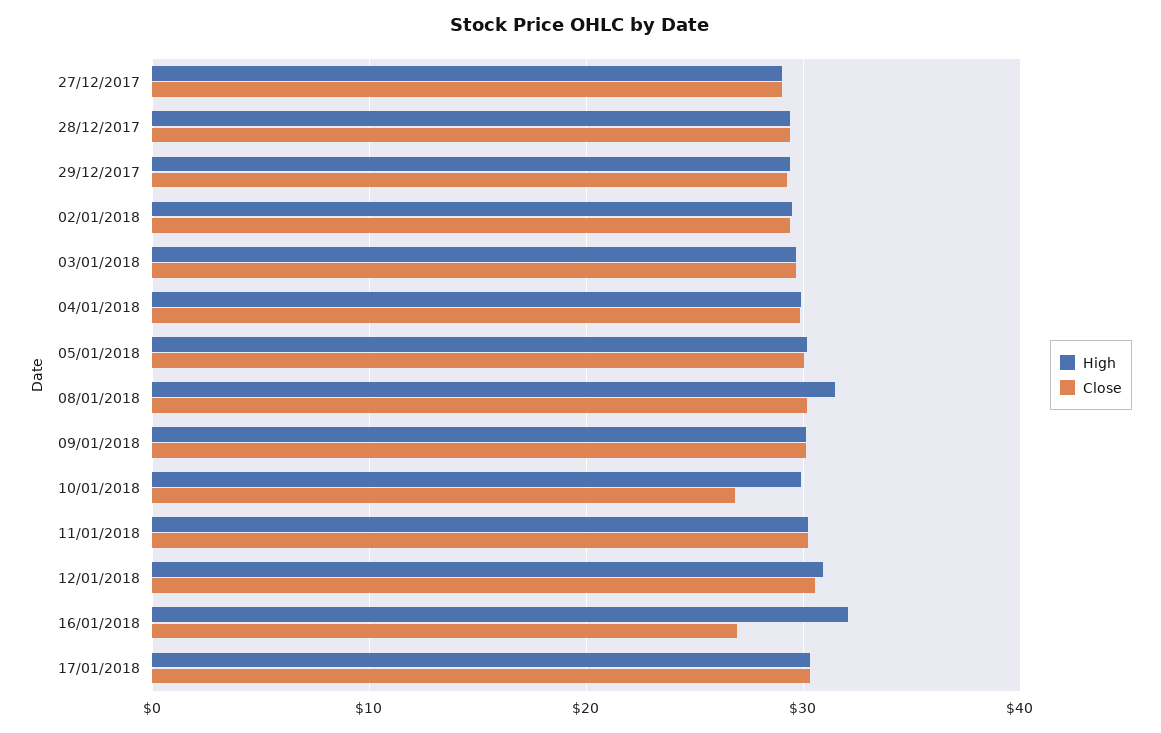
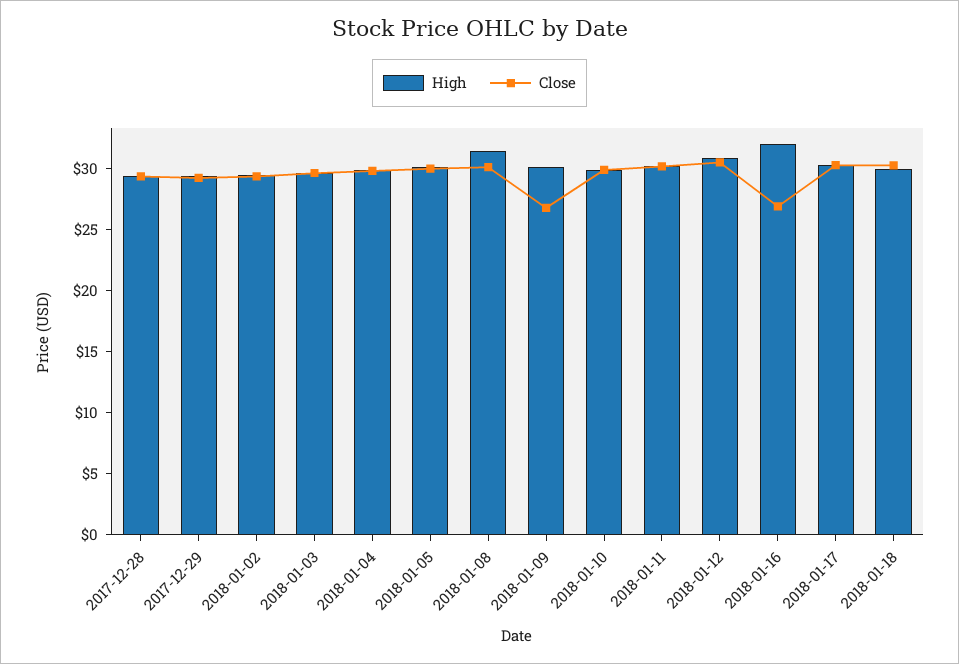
High, 27/12/2017: 29 -> none
Close, 27/12/2017: 29 -> none
Close, 09/01/2018: 30 -> 27
Close, 10/01/2018: 27 -> 30
High, 2018-01-18: none -> 30
Close, 2018-01-18: none -> 30

